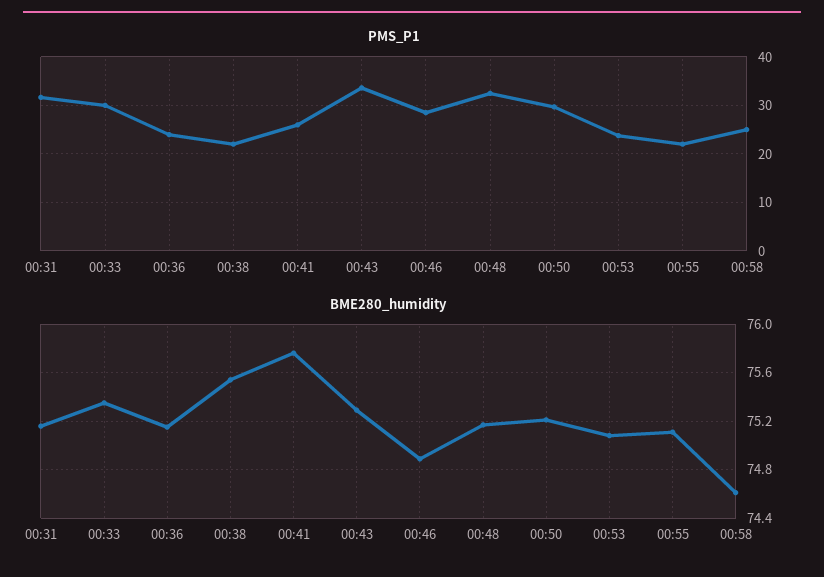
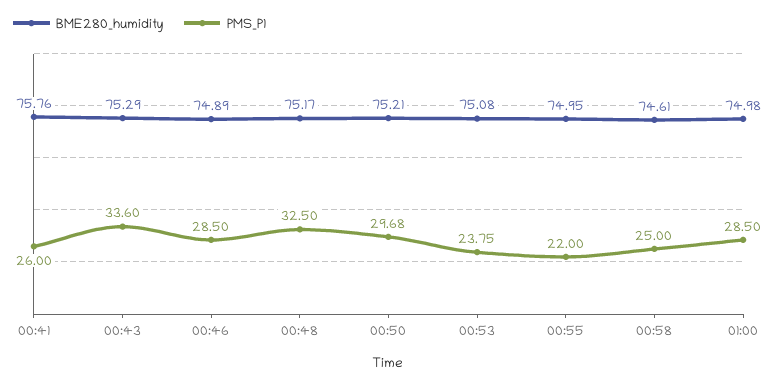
PMS_P1, 00:31: 32 -> none
PMS_P1, 00:33: 30 -> none
PMS_P1, 00:36: 24 -> none
PMS_P1, 00:38: 22 -> none
BME280_humidity, 00:31: 75.15 -> none
BME280_humidity, 00:33: 75.35 -> none
BME280_humidity, 00:36: 75.15 -> none
BME280_humidity, 00:38: 75.55 -> none
BME280_humidity, 00:55: 75.1 -> 74.95
BME280_humidity, 01:00: none -> 74.98
PMS_P1, 01:00: none -> 28.5

